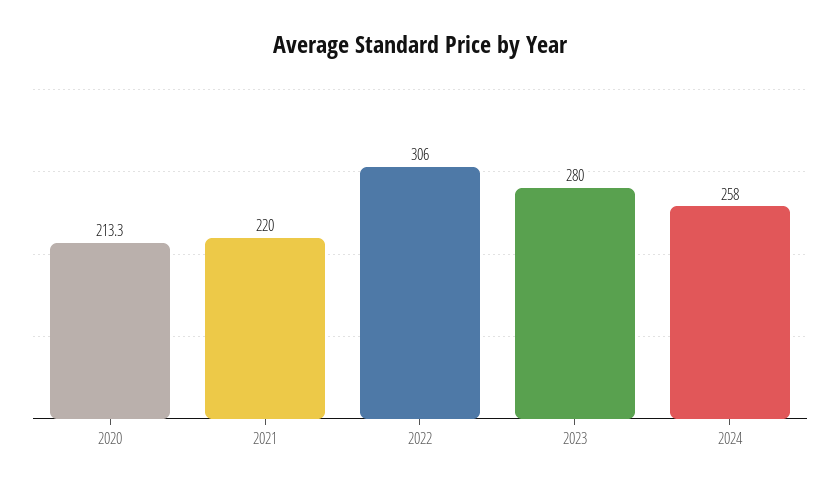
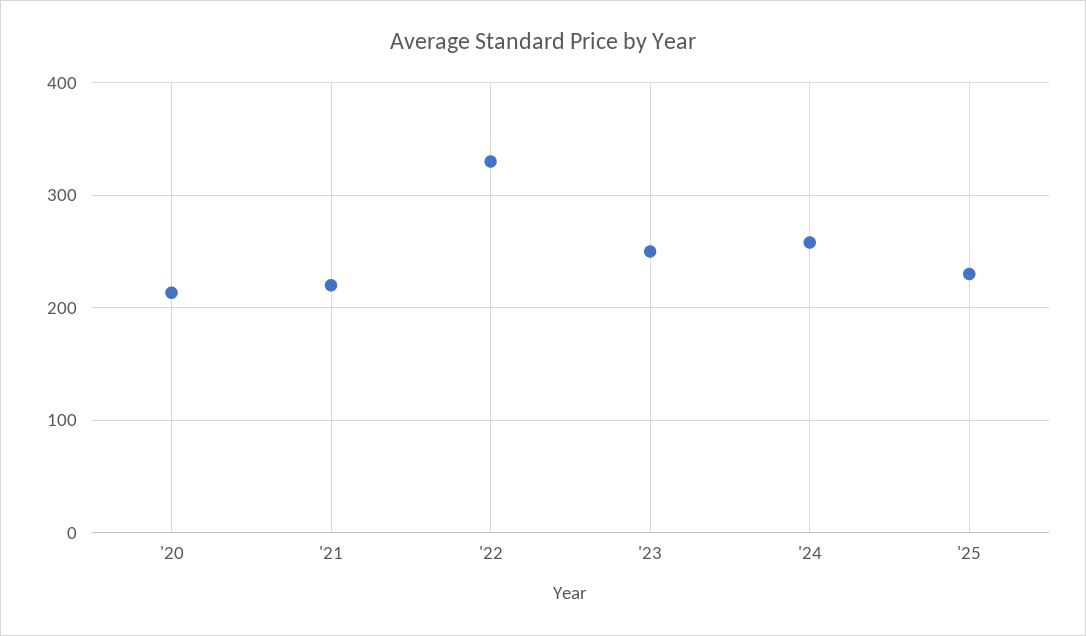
2022: 306 -> 330
2023: 280 -> 250
'25: none -> 230

